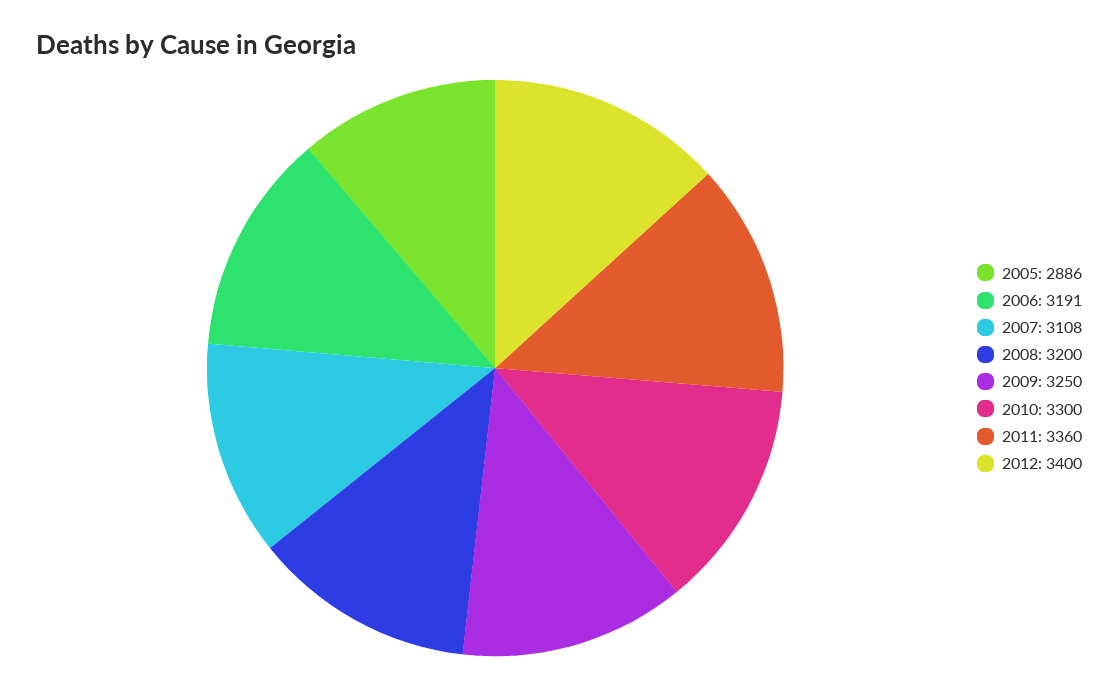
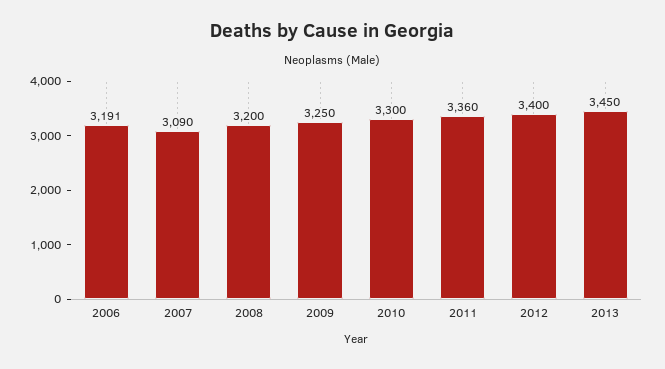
2005: 2886 -> none
2007: 3108 -> 3090
2013: none -> 3450

